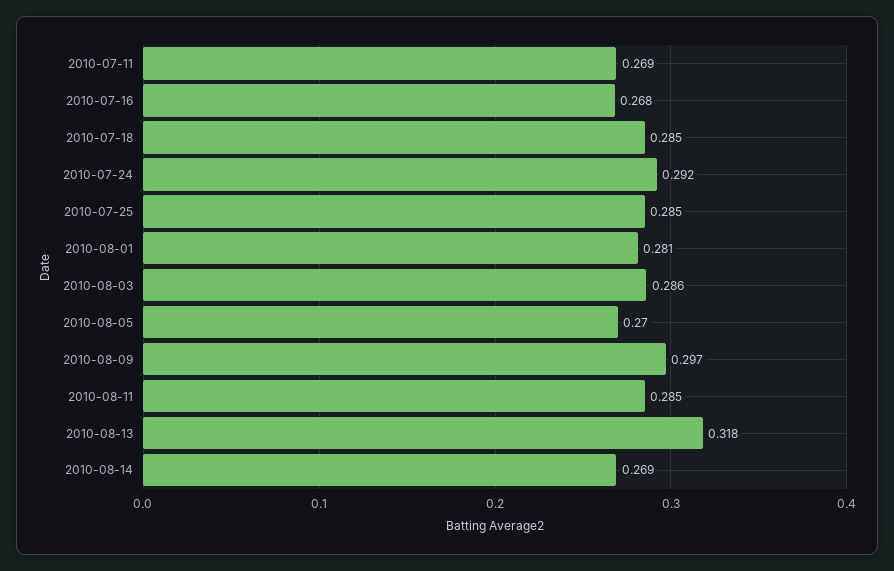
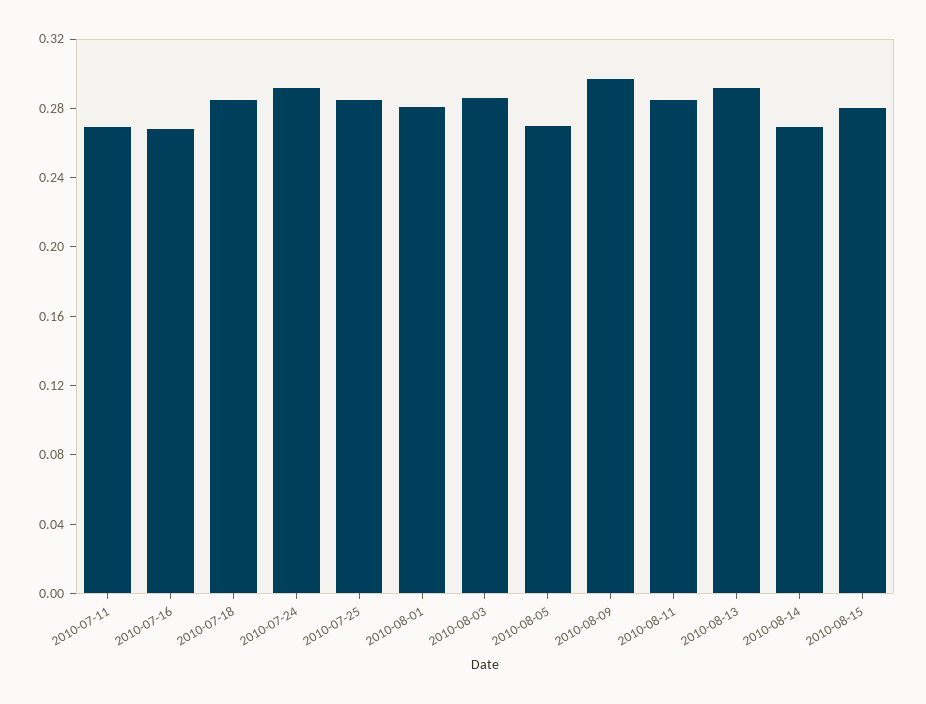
2010-08-13: 0.318 -> 0.29
2010-08-15: none -> 0.28

